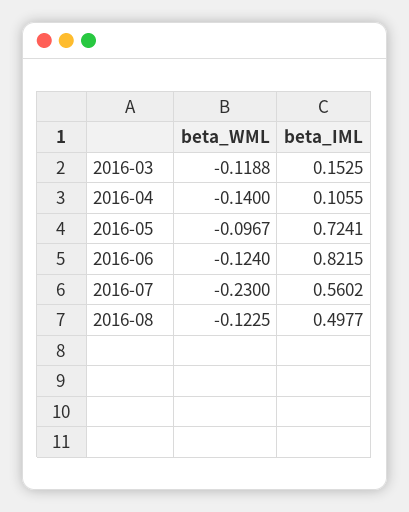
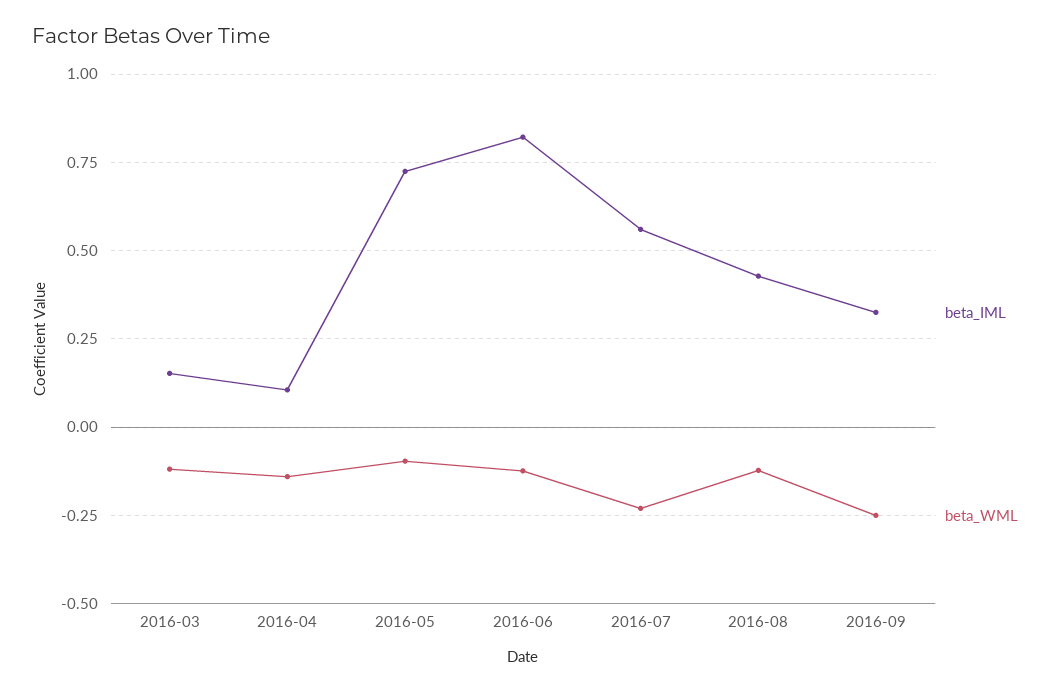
beta_IML, 2016-08: 0.4977 -> 0.425
beta_IML, 2016-09: none -> 0.325
beta_WML, 2016-09: none -> -0.25

